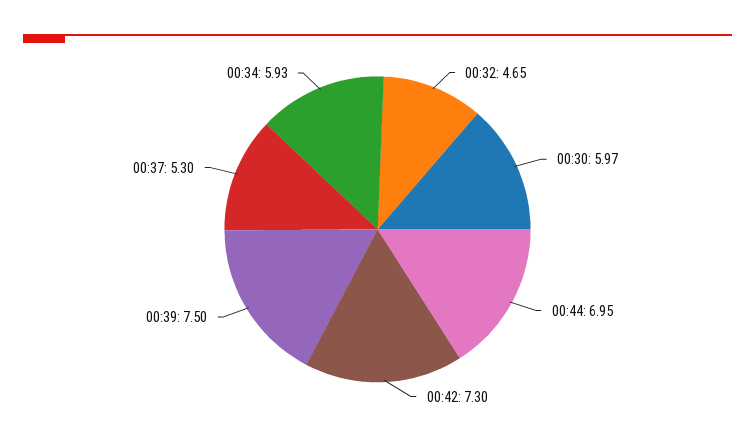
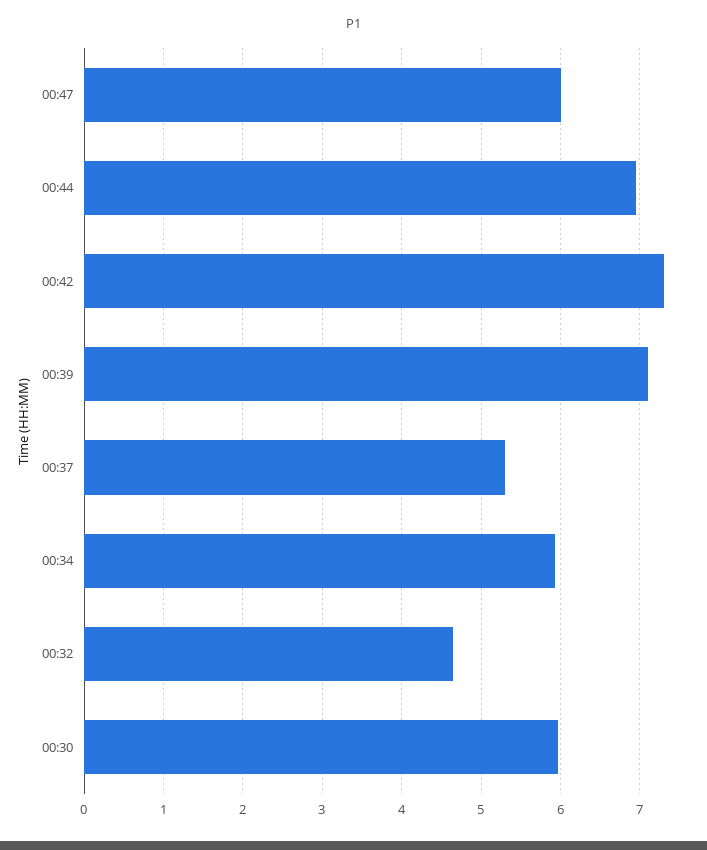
00:39: 7.5 -> 7.1
00:47: none -> 6

